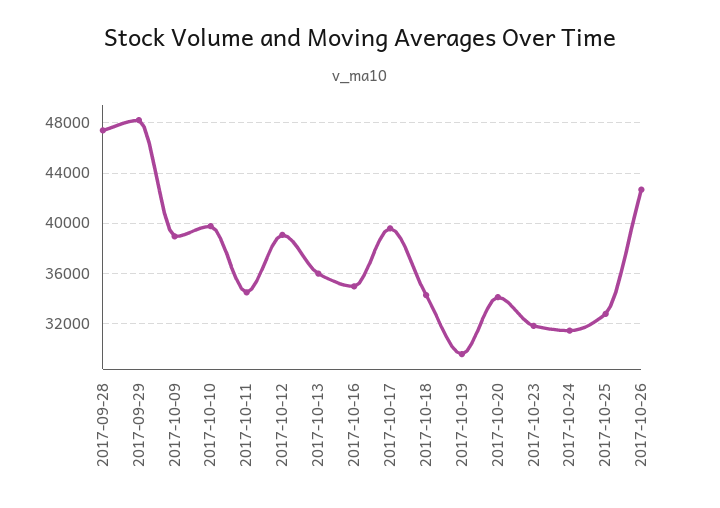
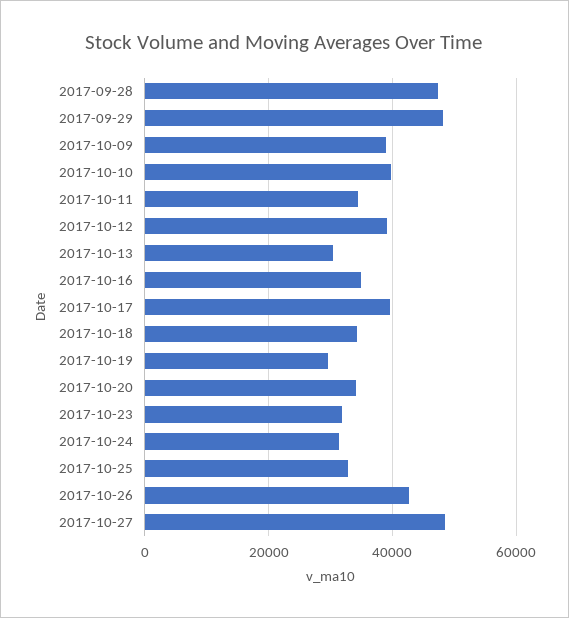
2017-10-13: 36000 -> 30000
2017-10-27: none -> 48000

